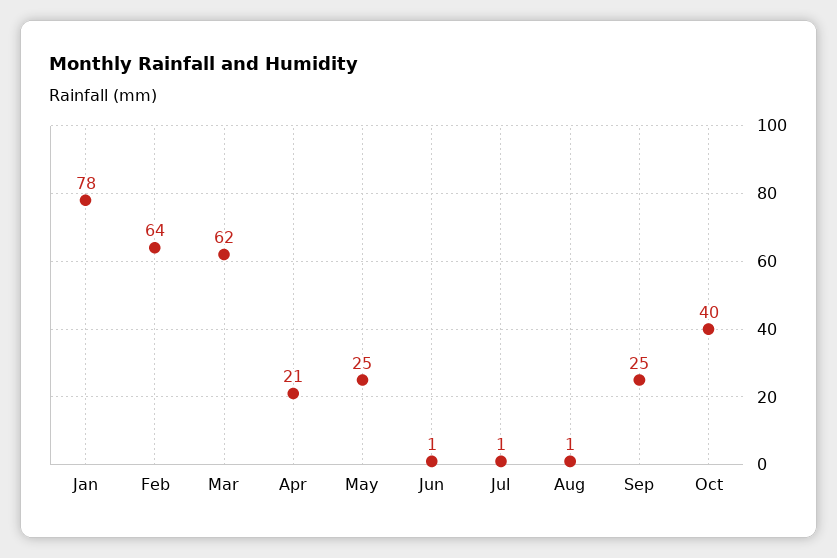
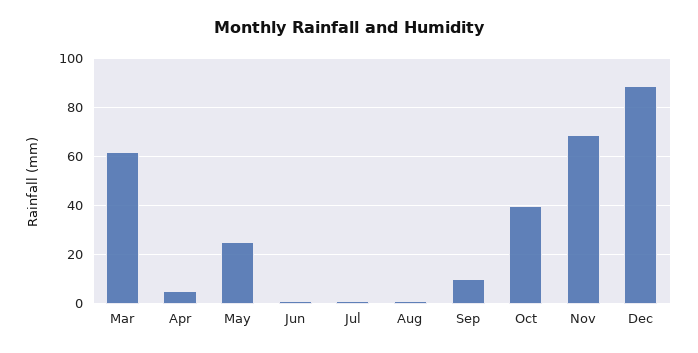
Jan: 78 -> none
Feb: 64 -> none
Apr: 21 -> 5
Sep: 25 -> 10
Nov: none -> 70
Dec: none -> 90

